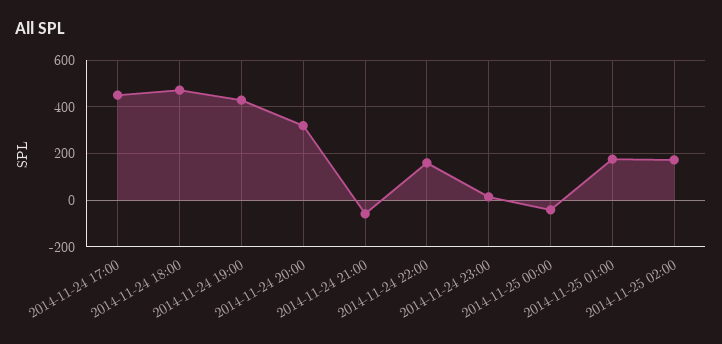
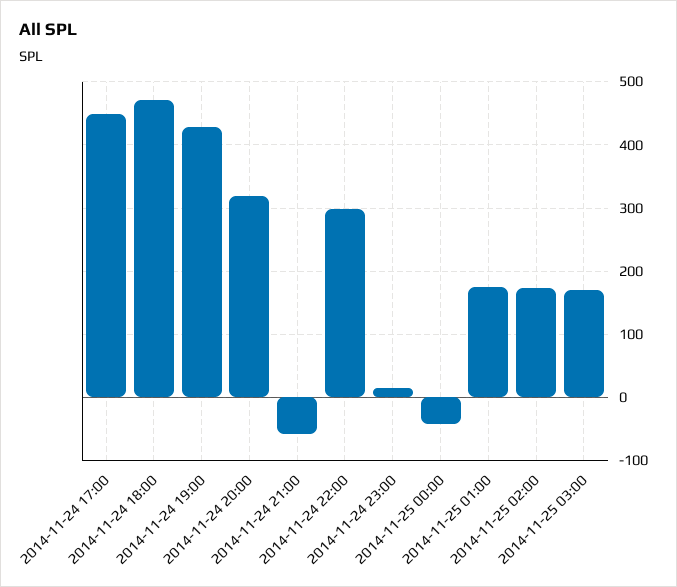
2014-11-24 22:00: 150 -> 300
2014-11-25 03:00: none -> 170

